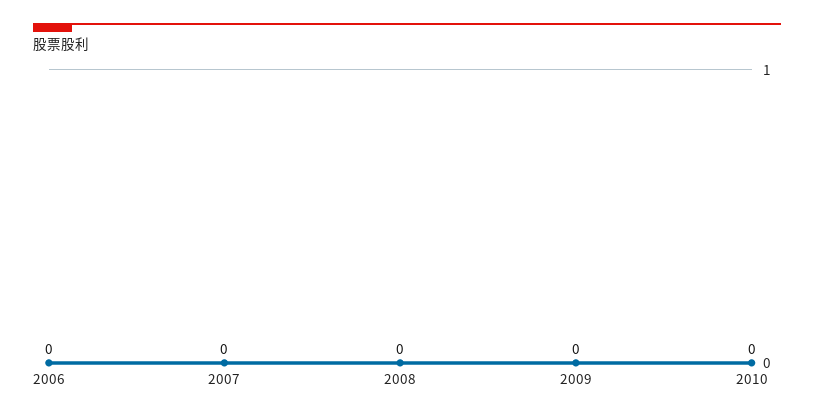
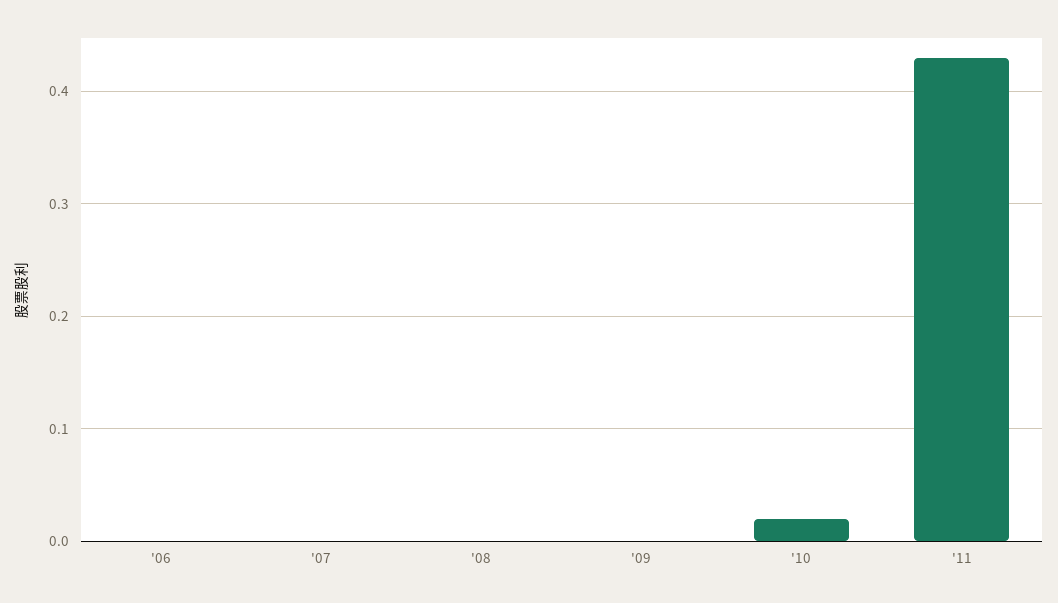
2010: 0 -> 0.02
'11: none -> 0.43

